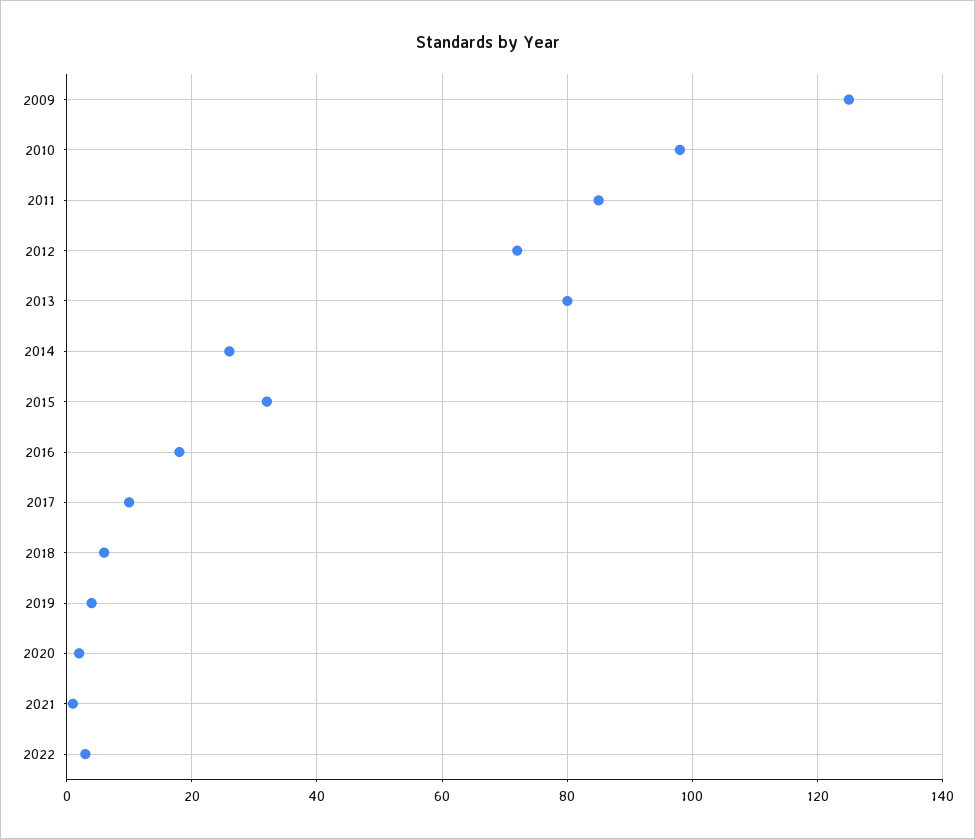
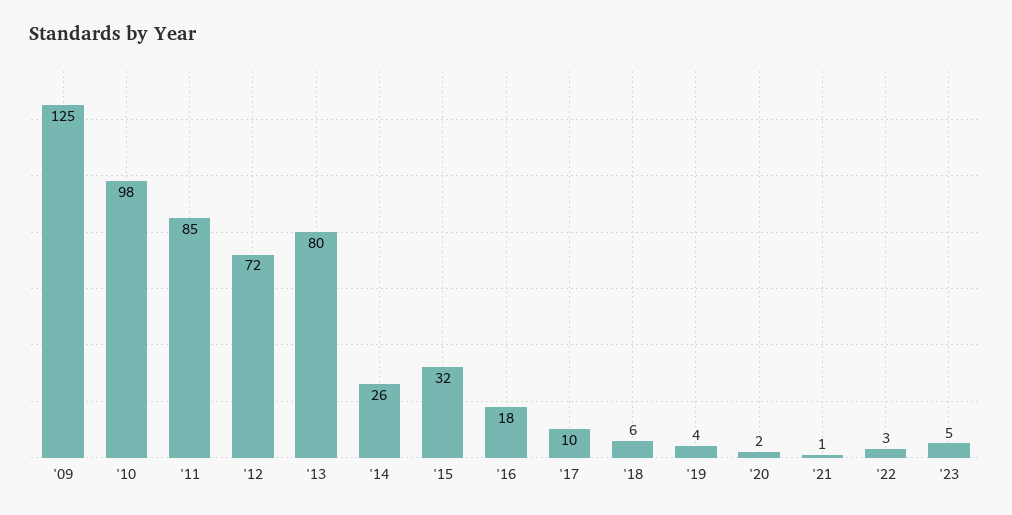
'23: none -> 5

